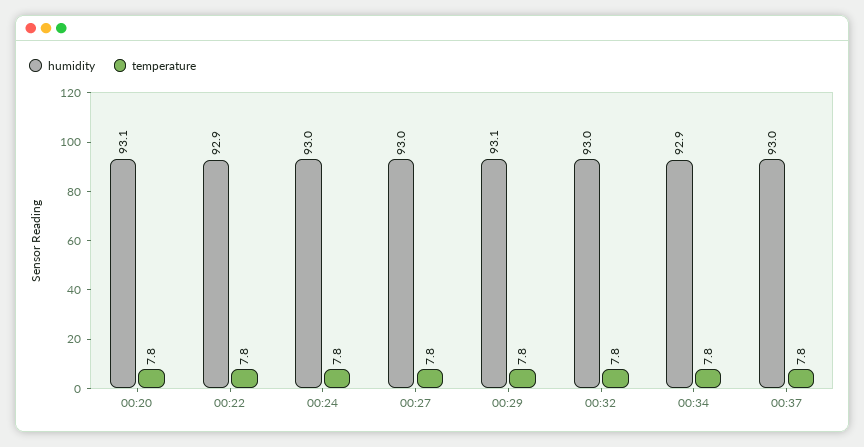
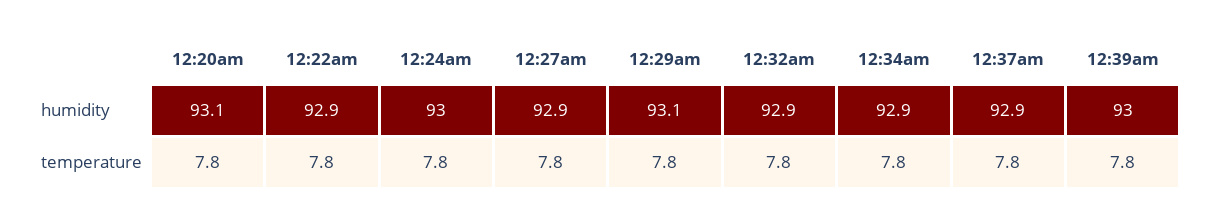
humidity, 00:27: 93 -> 92.9
humidity, 00:32: 93 -> 92.9
humidity, 00:37: 93 -> 92.9
humidity, 12:39am: none -> 93
temperature, 12:39am: none -> 7.8

